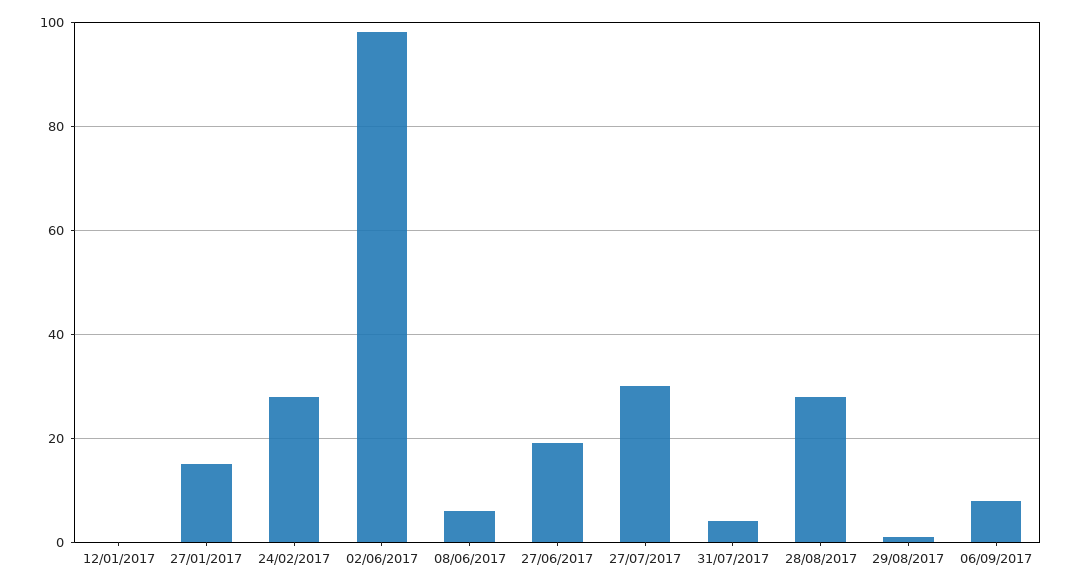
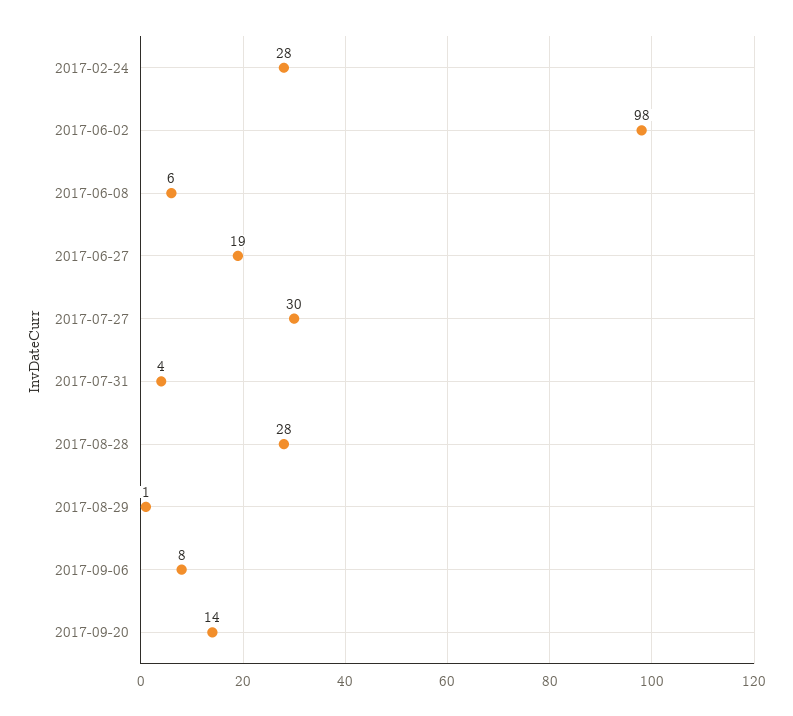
12/01/2017: 0 -> none
27/01/2017: 15 -> none
2017-09-20: none -> 14

